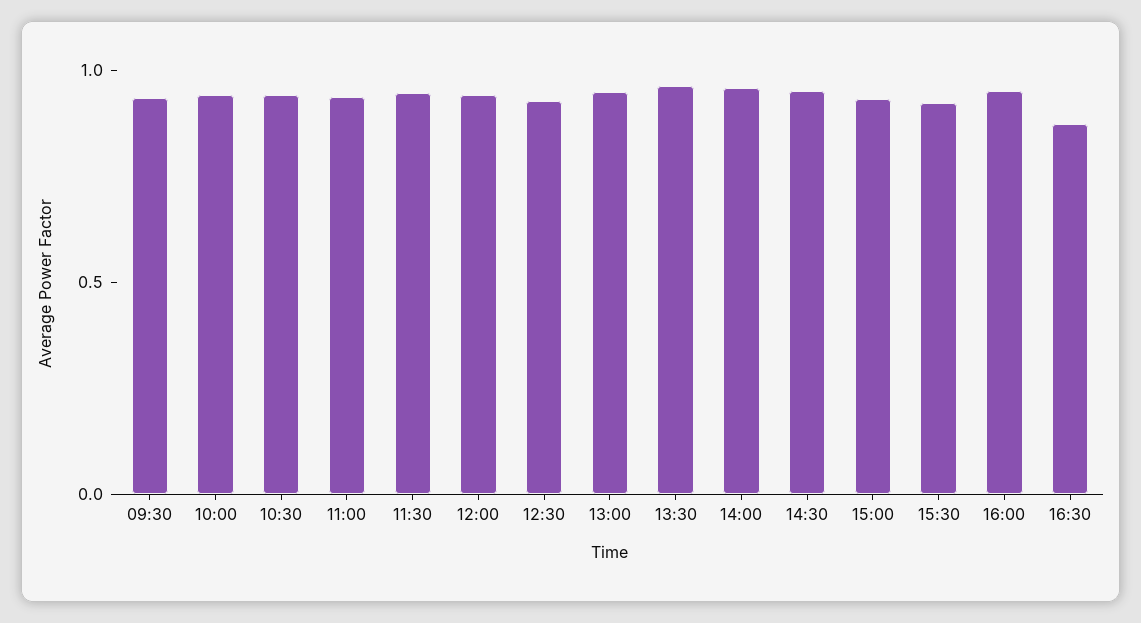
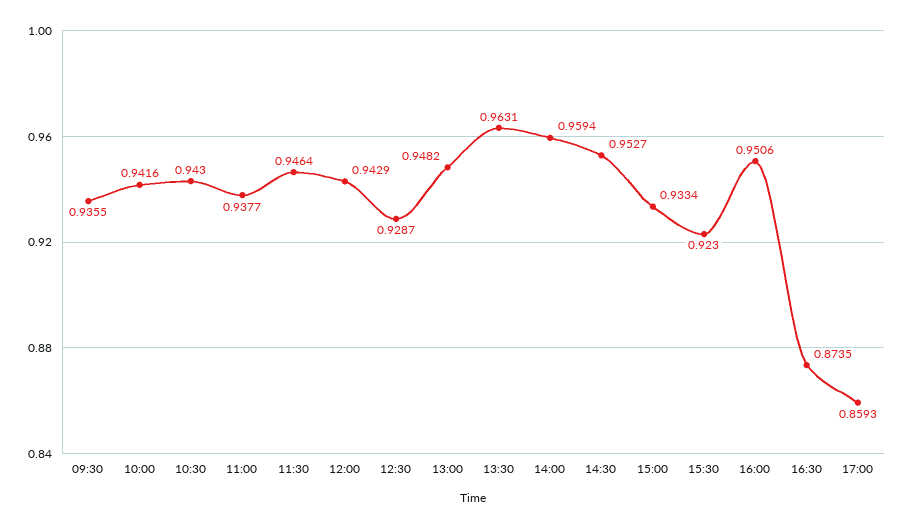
17:00: none -> 0.8593

